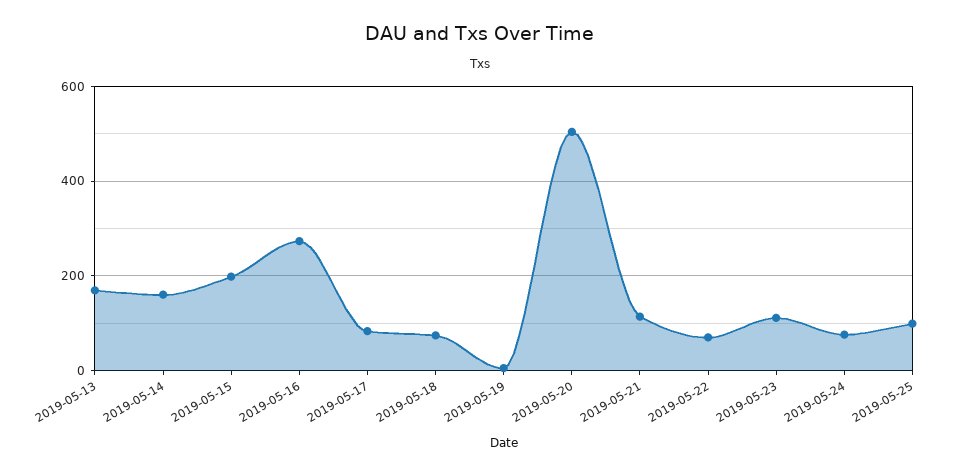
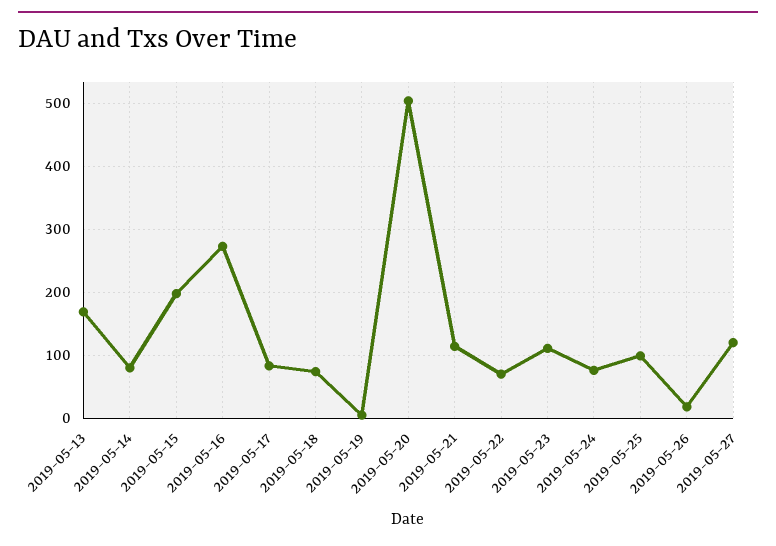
2019-05-14: 160 -> 80
2019-05-26: none -> 20
2019-05-27: none -> 120

